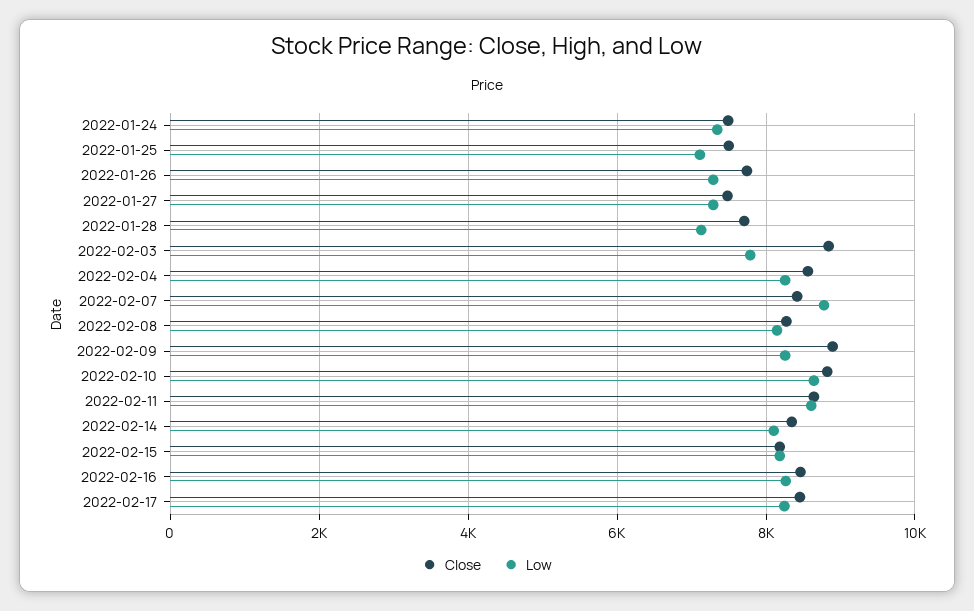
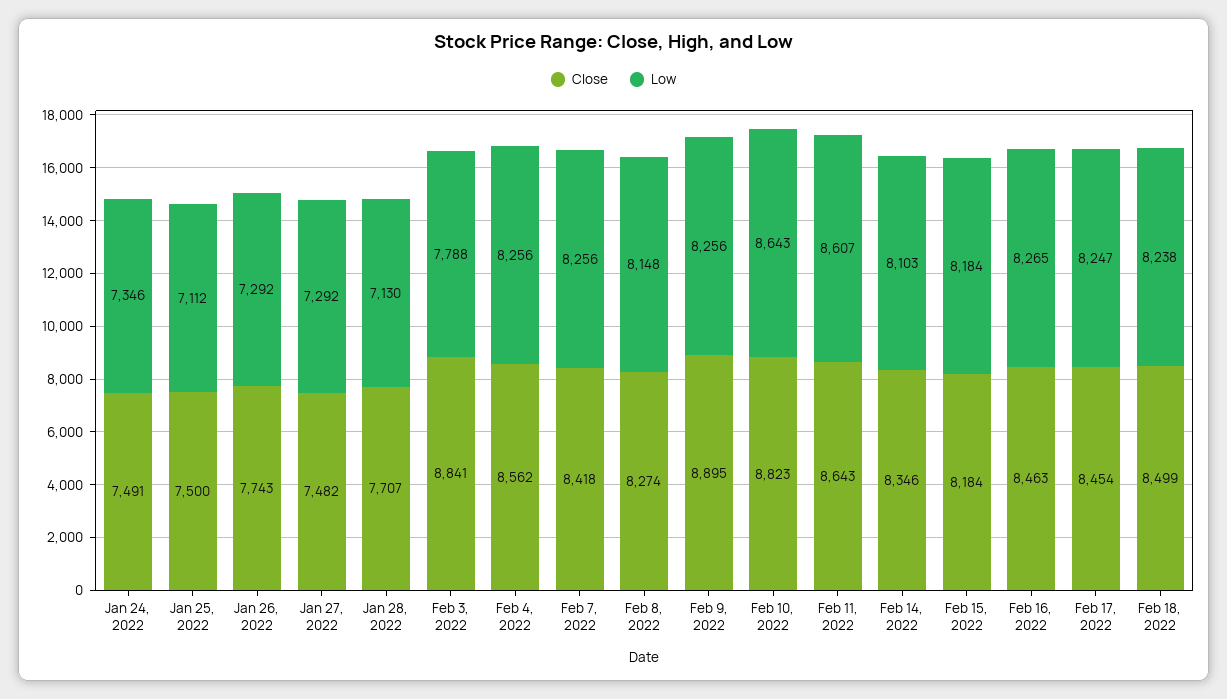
Low, 2022-02-07: 8800 -> 8256
Close, Feb 18, 2022: none -> 8499
Low, Feb 18, 2022: none -> 8238

